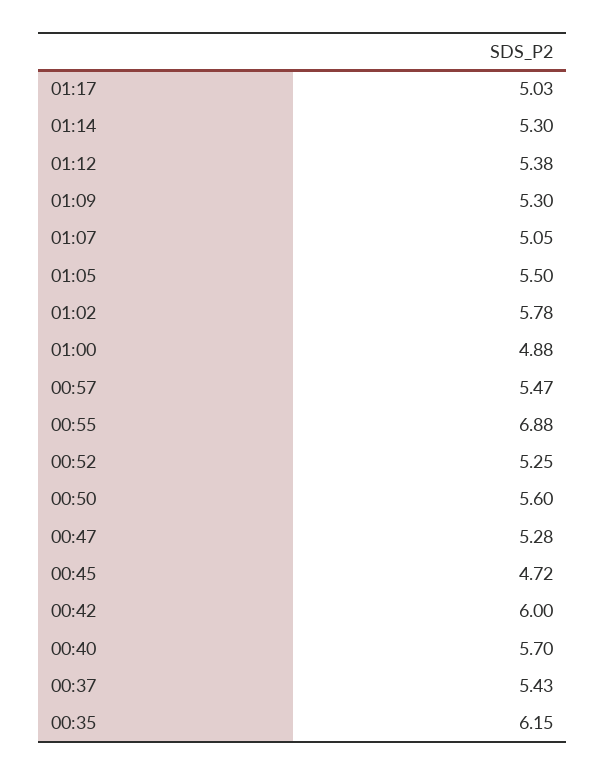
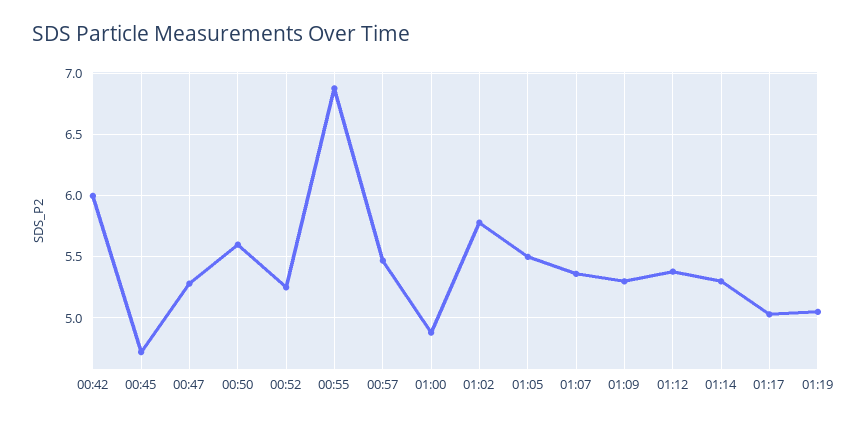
01:07: 5.05 -> 5.35
00:40: 5.7 -> none
00:37: 5.43 -> none
00:35: 6.15 -> none
01:19: none -> 5.05

